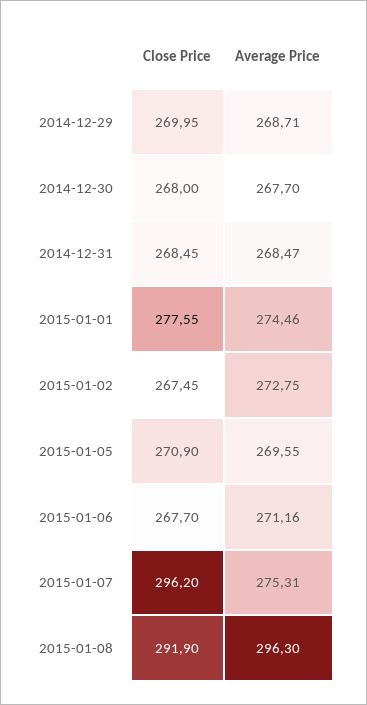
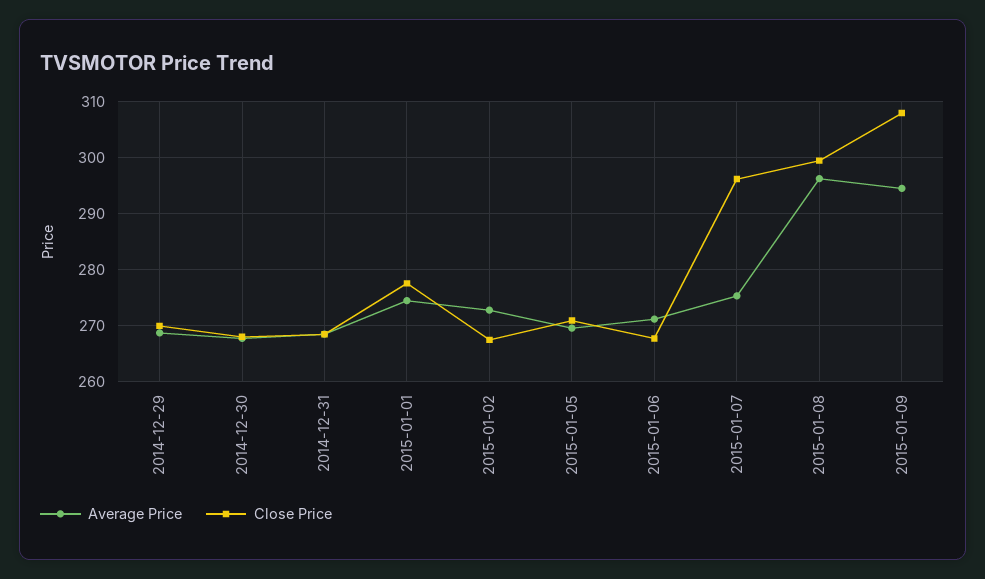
Close Price, 2015-01-08: 291.9 -> 300
Average Price, 2015-01-09: none -> 294
Close Price, 2015-01-09: none -> 308

